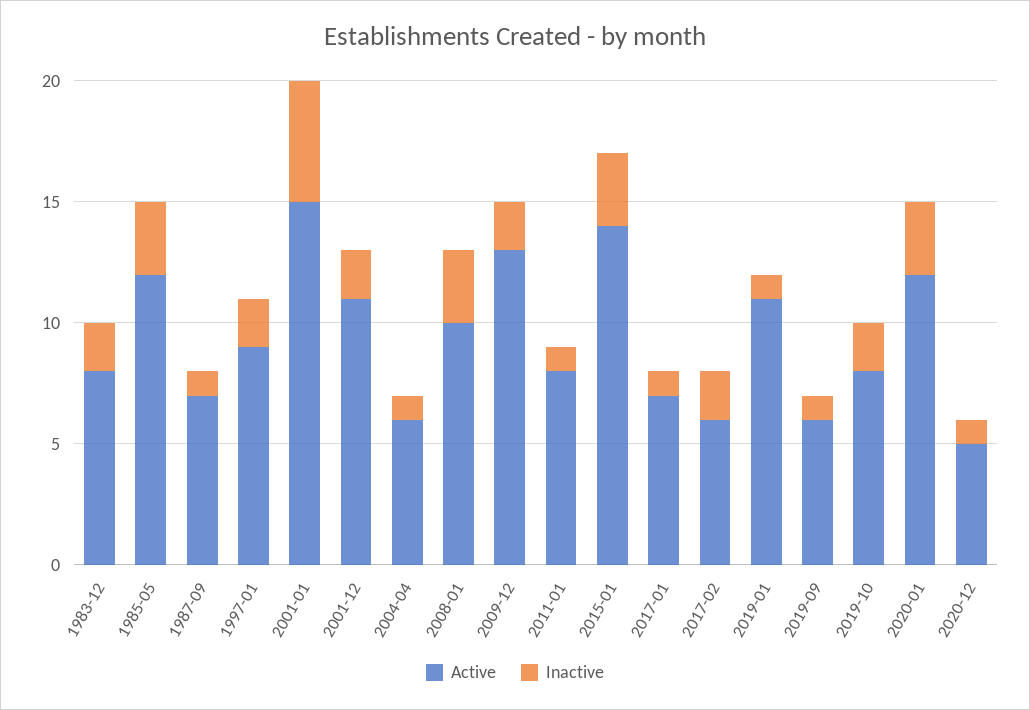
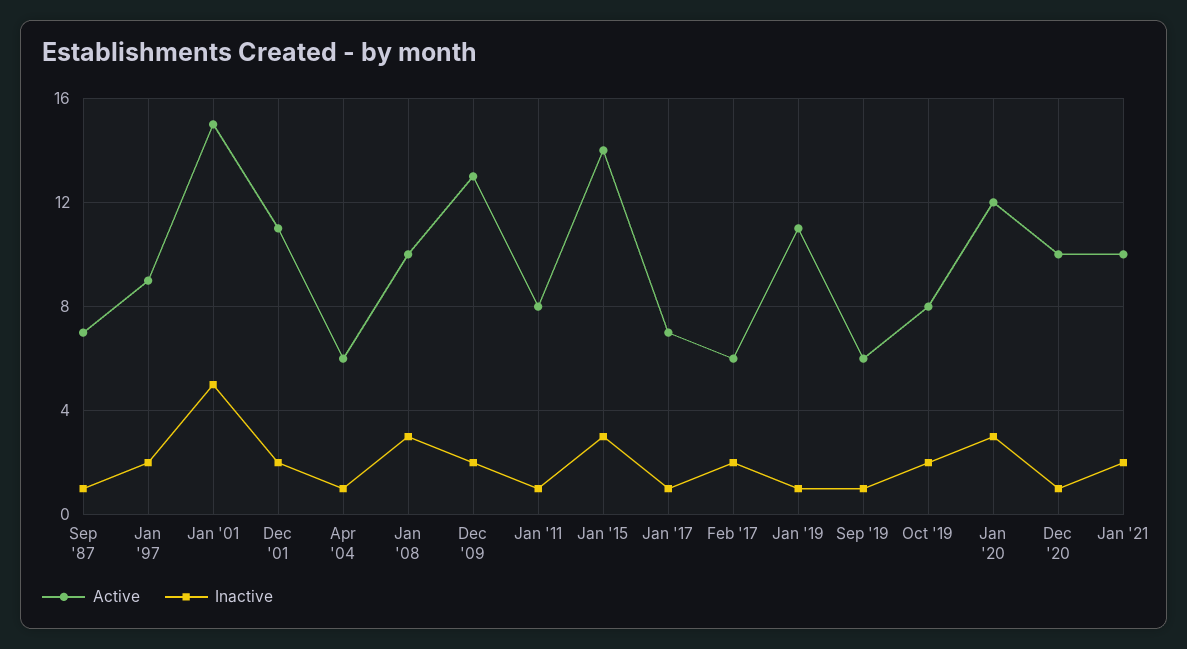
Active, 1983-12: 8 -> none
Inactive, 1983-12: 2 -> none
Active, 1985-05: 12 -> none
Inactive, 1985-05: 3 -> none
Active, 2020-12: 5 -> 10
Active, Jan '21: none -> 10
Inactive, Jan '21: none -> 2

